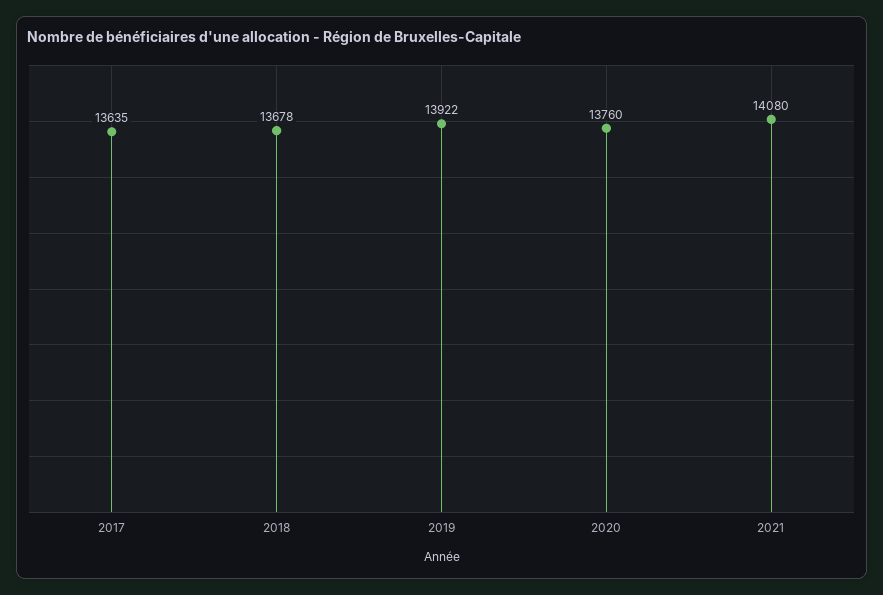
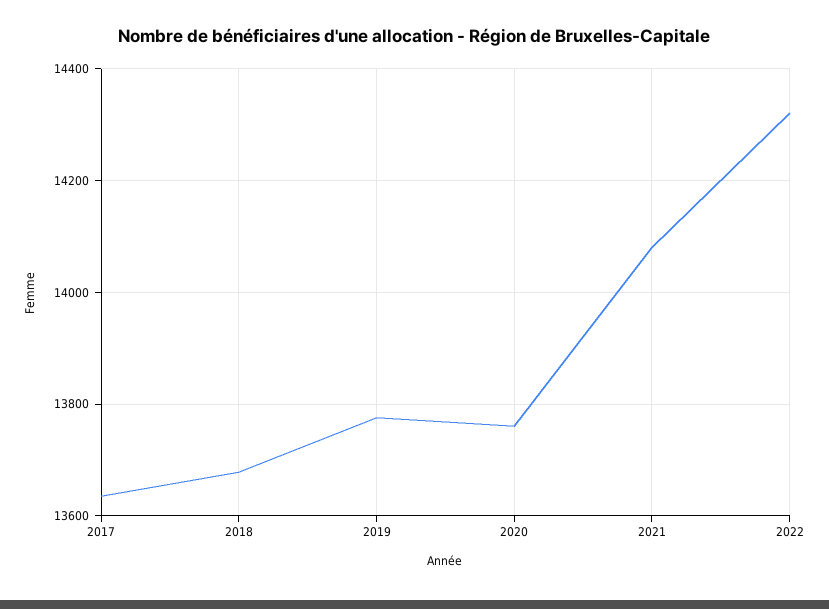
2019: 13922 -> 13780
2022: none -> 14320

